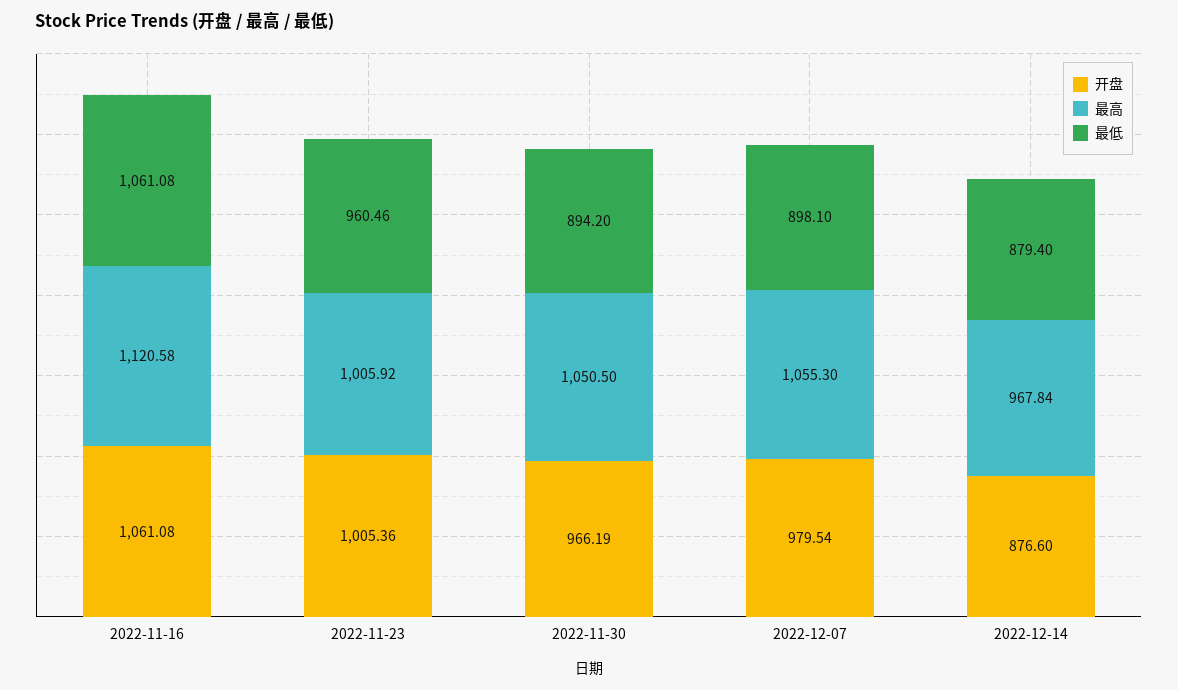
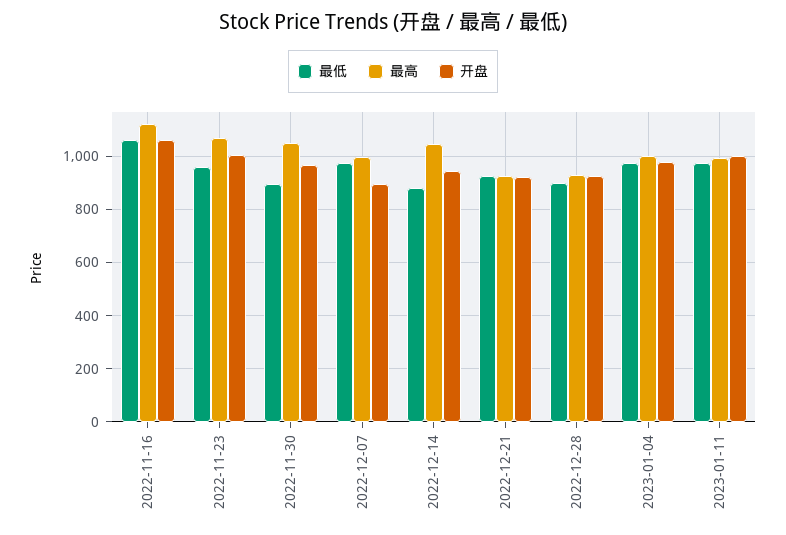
最高, 2022-11-23: 1005.92 -> 1075
开盘, 2022-12-07: 979.54 -> 900
最高, 2022-12-07: 1055.3 -> 1000
最低, 2022-12-07: 898.1 -> 975
开盘, 2022-12-14: 876.6 -> 950
最高, 2022-12-14: 967.84 -> 1050
最低, 2022-12-21: none -> 925
最高, 2022-12-21: none -> 925
开盘, 2022-12-21: none -> 925
最低, 2022-12-28: none -> 900
最高, 2022-12-28: none -> 925
开盘, 2022-12-28: none -> 925
最低, 2023-01-04: none -> 975
最高, 2023-01-04: none -> 1000
开盘, 2023-01-04: none -> 975
最低, 2023-01-11: none -> 975
最高, 2023-01-11: none -> 1000
开盘, 2023-01-11: none -> 1000

